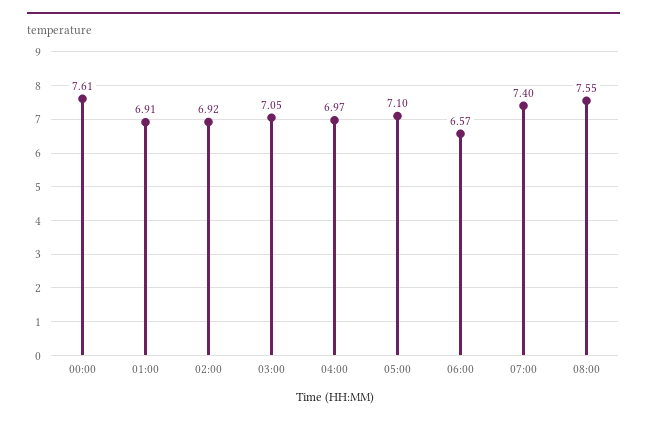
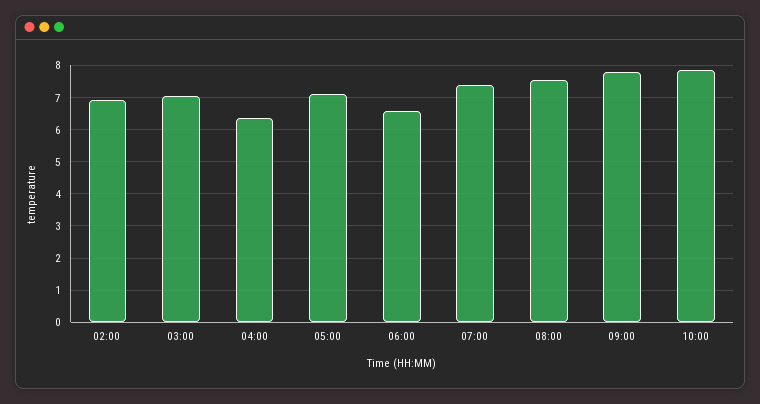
00:00: 7.61 -> none
01:00: 6.91 -> none
04:00: 6.97 -> 6.4
09:00: none -> 7.8
10:00: none -> 7.8

